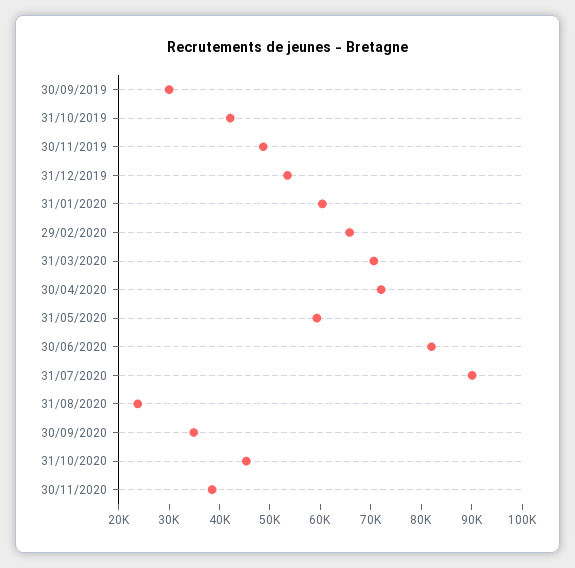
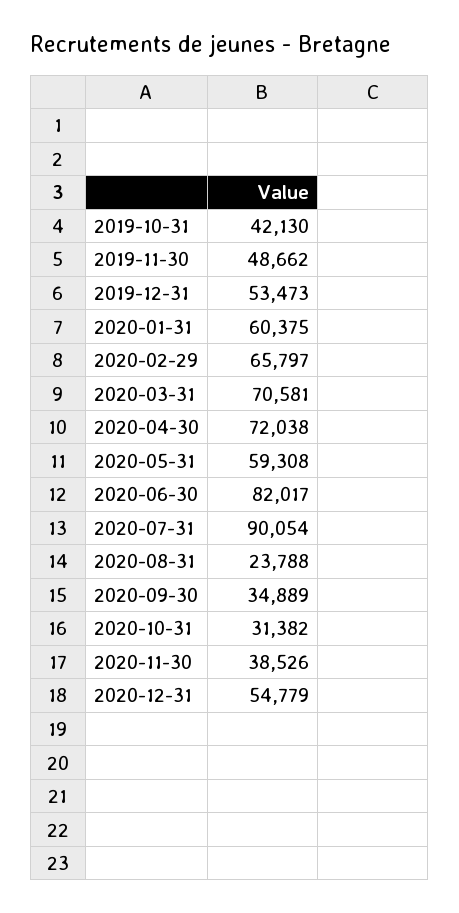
30/09/2019: 30000 -> none
31/10/2020: 46000 -> 31382
2020-12-31: none -> 54779

